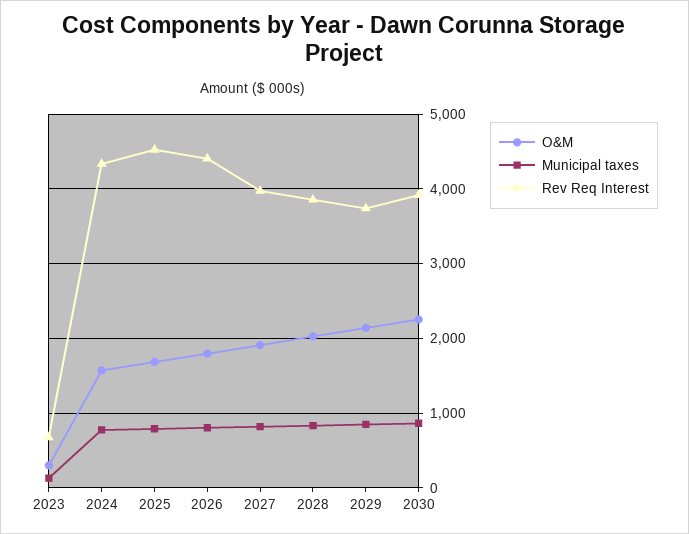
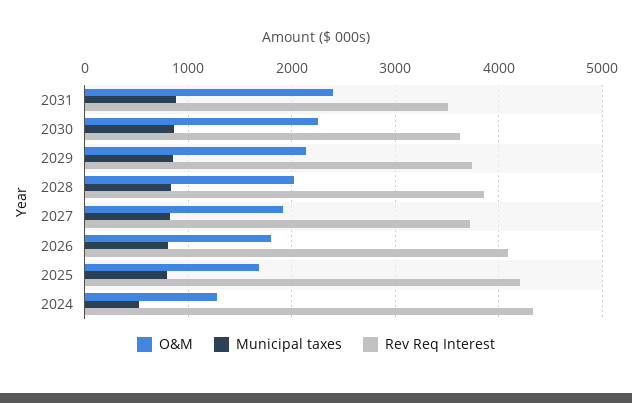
O&M, 2023: 300 -> none
Municipal taxes, 2023: 100 -> none
Rev Req Interest, 2023: 700 -> none
O&M, 2024: 1600 -> 1300
Municipal taxes, 2024: 800 -> 500
Rev Req Interest, 2025: 4500 -> 4200
Rev Req Interest, 2026: 4400 -> 4100
Rev Req Interest, 2027: 4000 -> 3700
Rev Req Interest, 2030: 3900 -> 3600
O&M, 2031: none -> 2400
Municipal taxes, 2031: none -> 900
Rev Req Interest, 2031: none -> 3500

